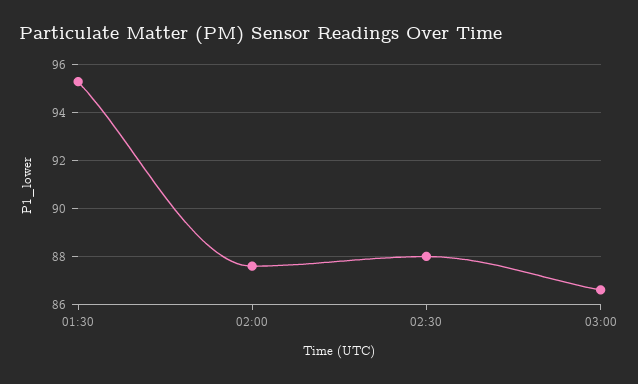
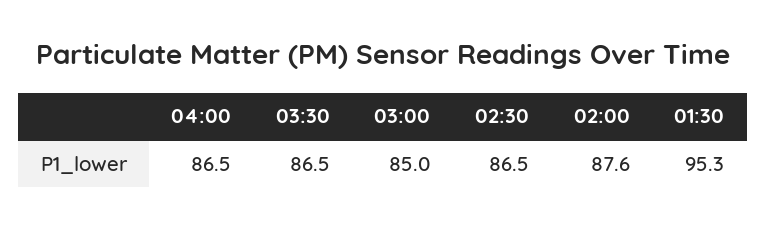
02:30: 88 -> 86.5
03:00: 86.5 -> 85
04:00: none -> 86.5
03:30: none -> 86.5

